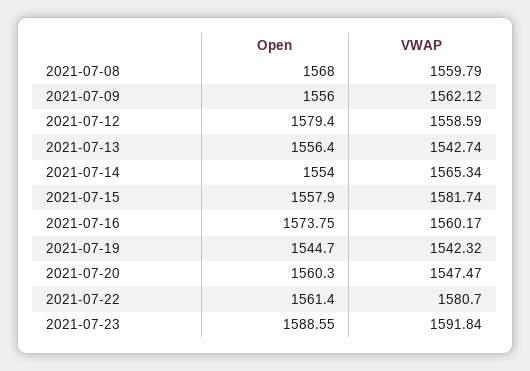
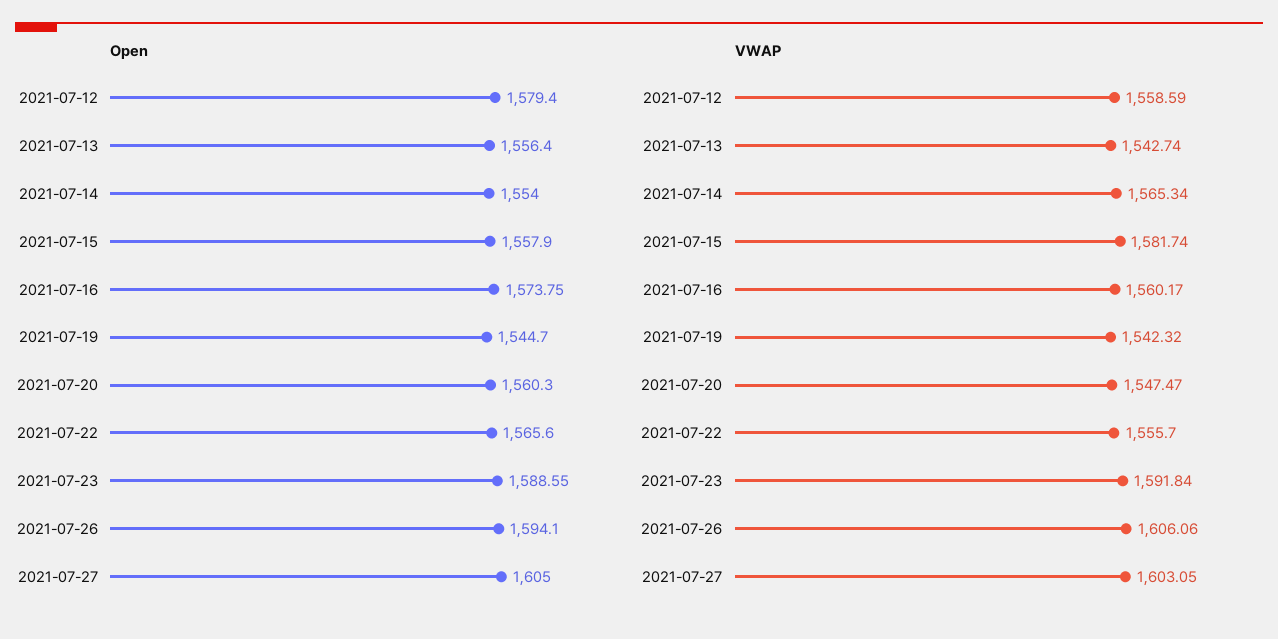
Open, 2021-07-08: 1568 -> none
VWAP, 2021-07-08: 1559.79 -> none
Open, 2021-07-09: 1556 -> none
VWAP, 2021-07-09: 1562.12 -> none
Open, 2021-07-22: 1561.4 -> 1565.6
VWAP, 2021-07-22: 1580.7 -> 1555.7
Open, 2021-07-26: none -> 1594.1
Open, 2021-07-27: none -> 1605
VWAP, 2021-07-26: none -> 1606.06
VWAP, 2021-07-27: none -> 1603.05

